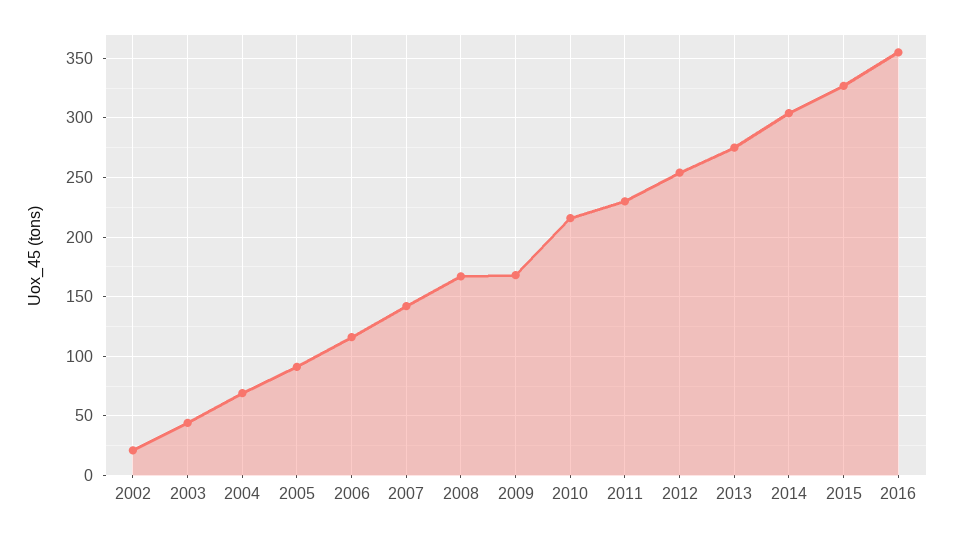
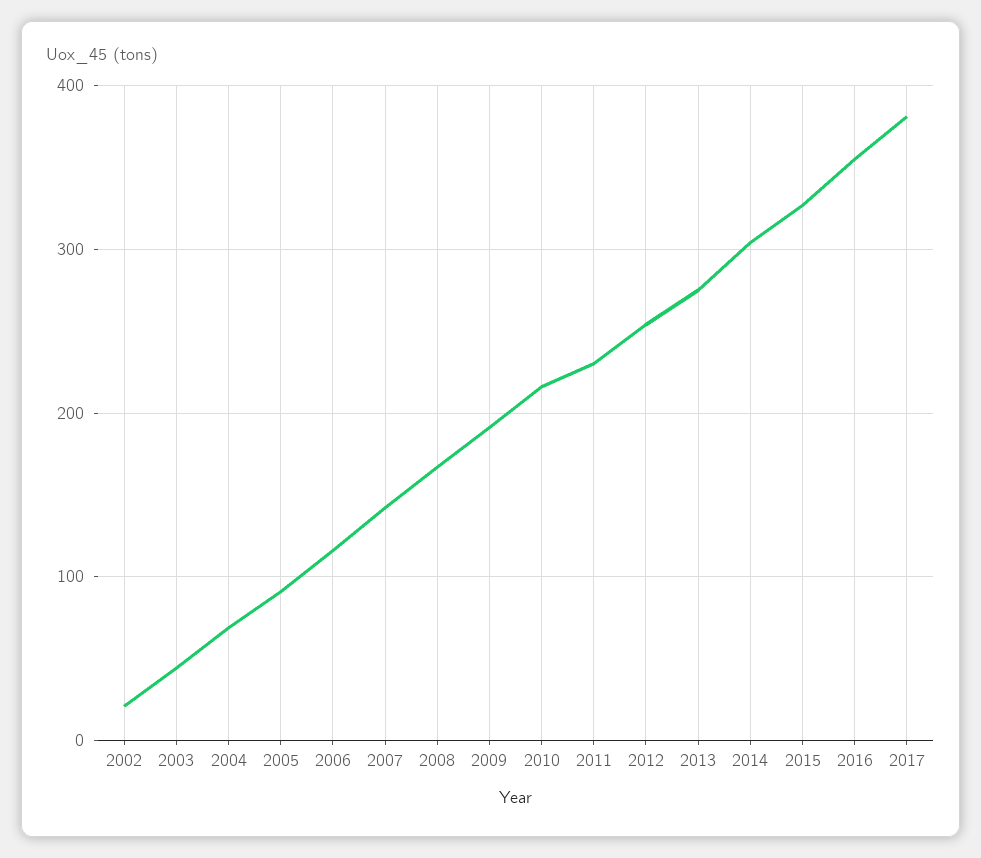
2009: 170 -> 190
2017: none -> 380

